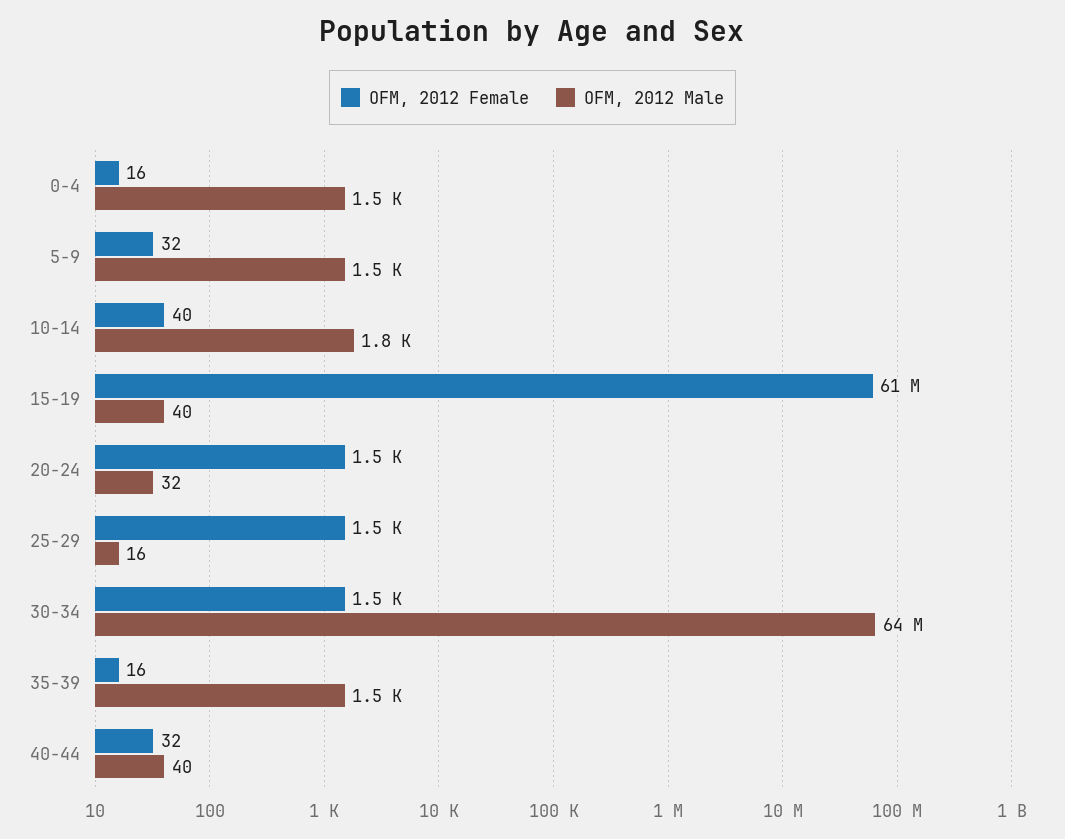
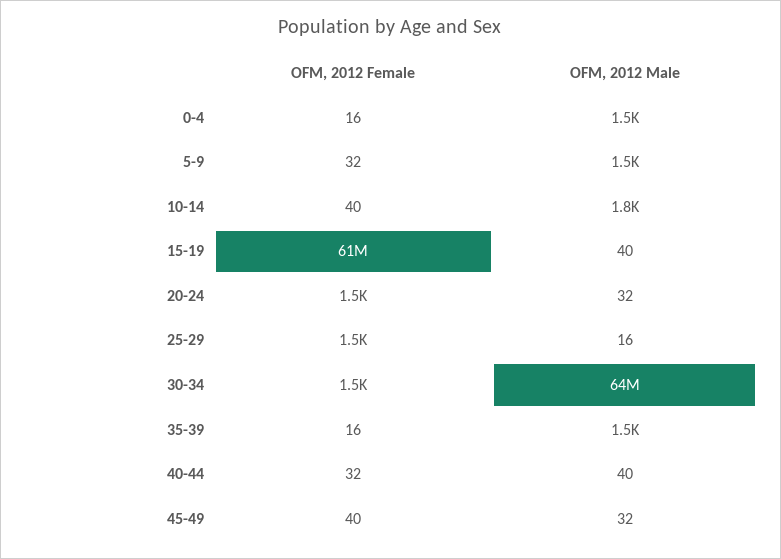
OFM, 2012 Female, 45-49: none -> 40
OFM, 2012 Male, 45-49: none -> 32

